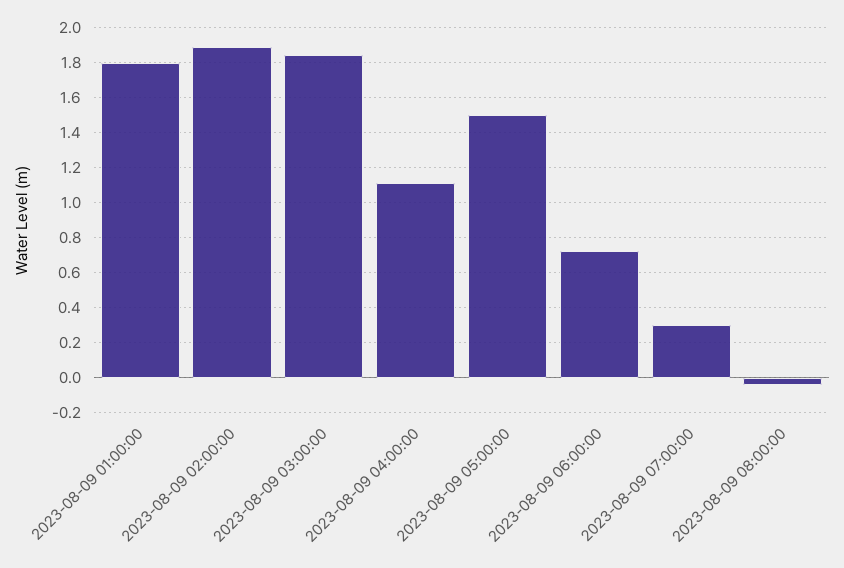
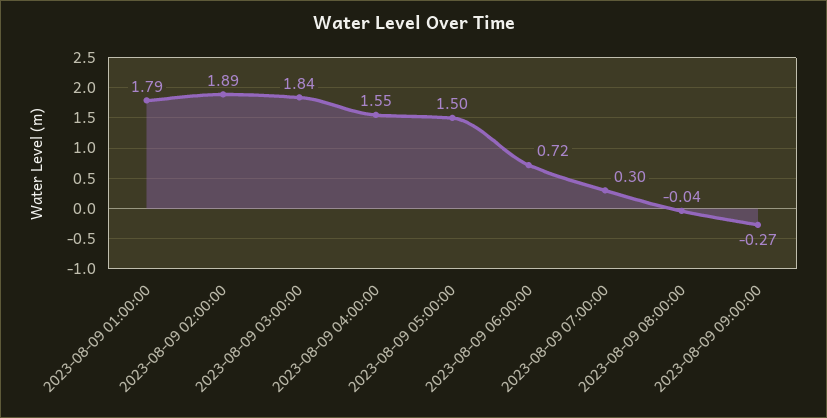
2023-08-09 04:00:00: 1.1 -> 1.55
2023-08-09 09:00:00: none -> -0.27

